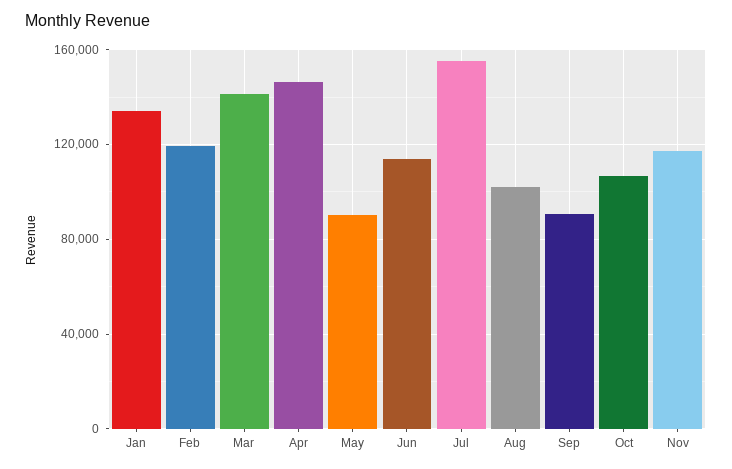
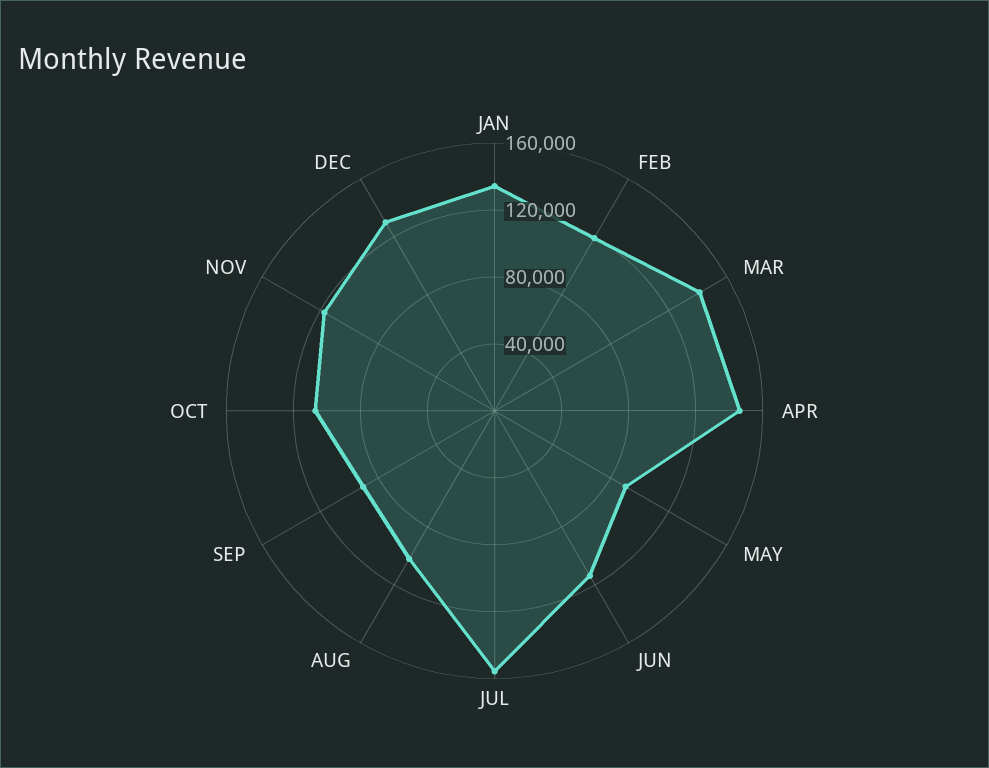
DEC: none -> 130000

